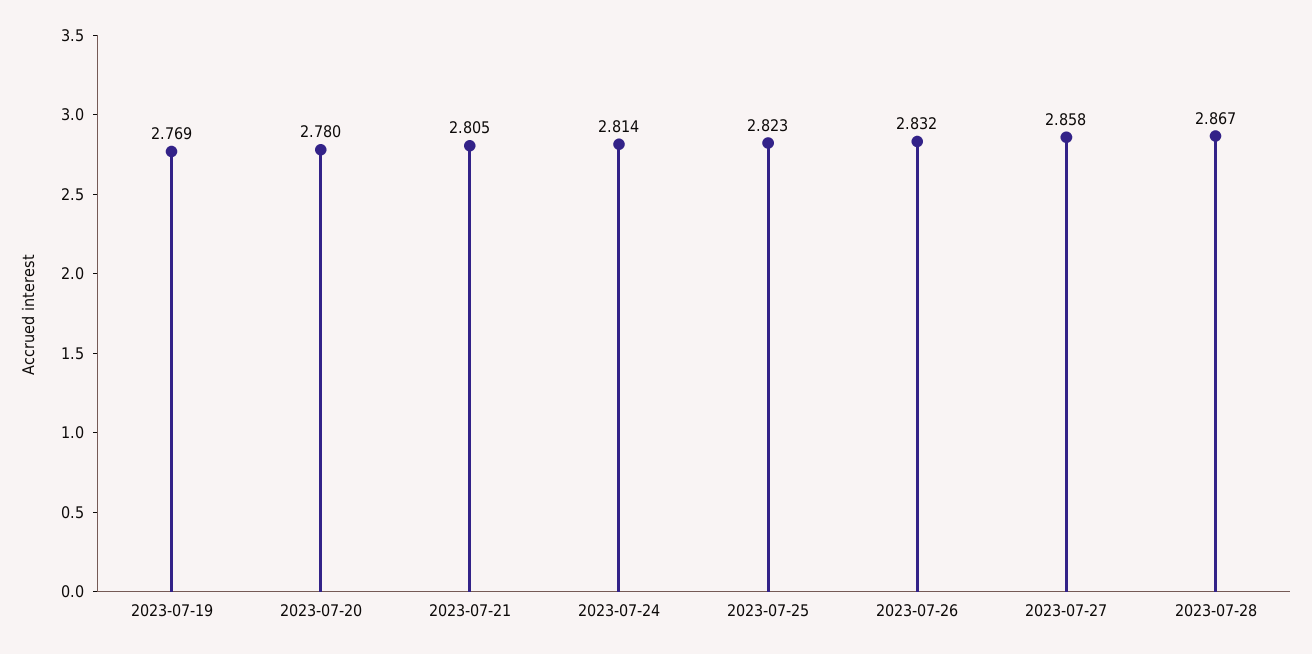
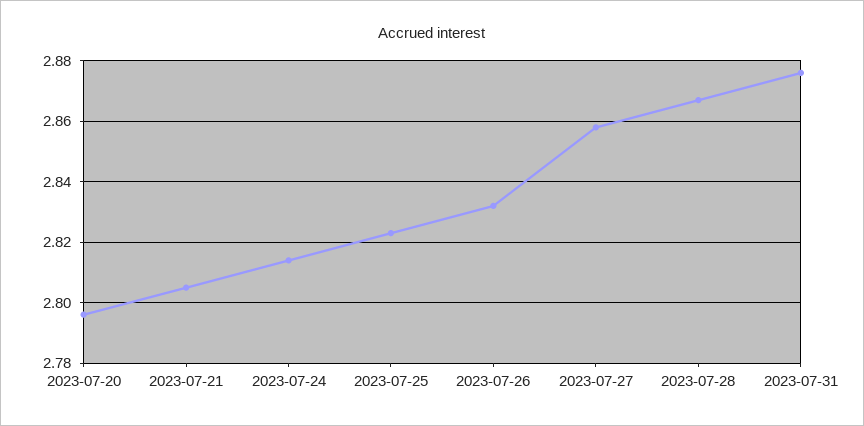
2023-07-19: 2.769 -> none
2023-07-20: 2.78 -> 2.795
2023-07-31: none -> 2.875

